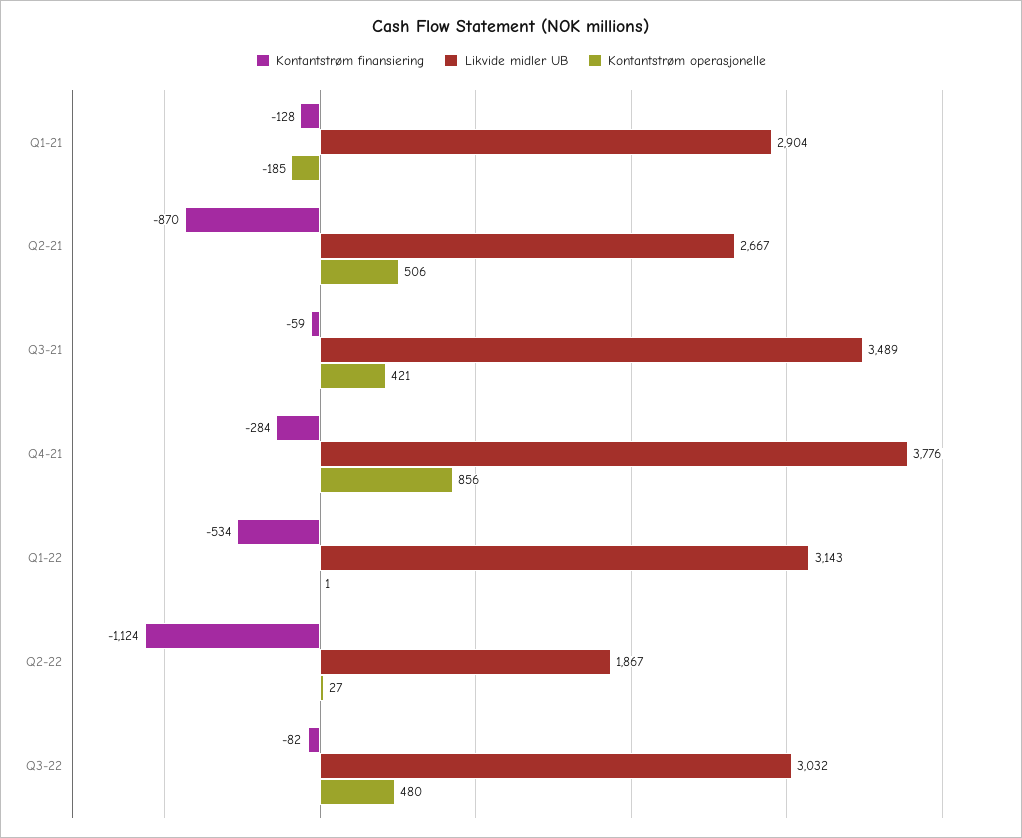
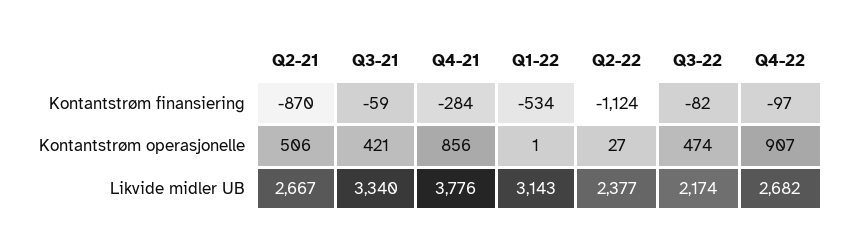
Kontantstrøm finansiering, Q1-21: -128 -> none
Likvide midler UB, Q1-21: 2904 -> none
Kontantstrøm operasjonelle, Q1-21: -185 -> none
Likvide midler UB, Q3-21: 3489 -> 3340
Likvide midler UB, Q2-22: 1867 -> 2377
Likvide midler UB, Q3-22: 3032 -> 2174
Kontantstrøm operasjonelle, Q3-22: 480 -> 474
Kontantstrøm finansiering, Q4-22: none -> -97
Kontantstrøm operasjonelle, Q4-22: none -> 907
Likvide midler UB, Q4-22: none -> 2682

